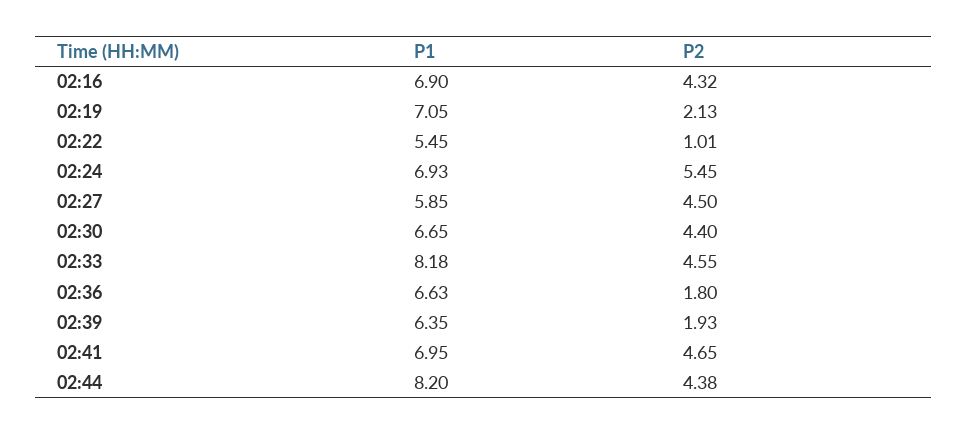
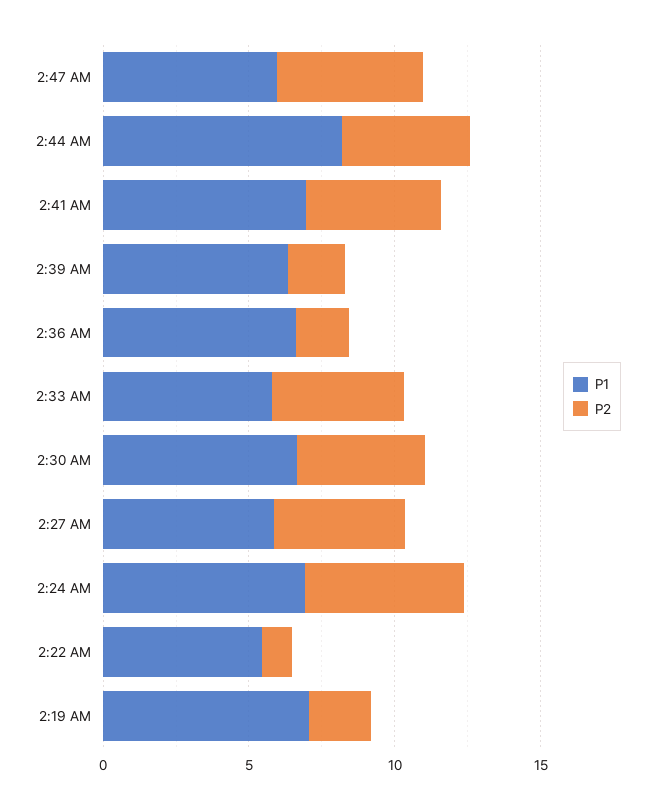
P1, 02:16: 6.9 -> none
P2, 02:16: 4.32 -> none
P1, 02:33: 8.18 -> 6
P1, 2:47 AM: none -> 6
P2, 2:47 AM: none -> 5

